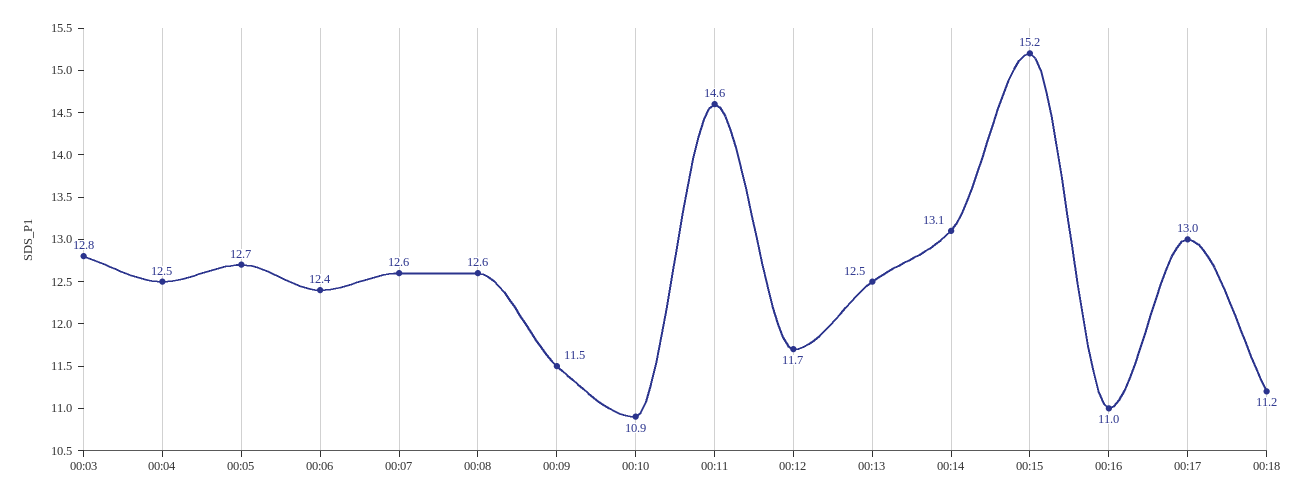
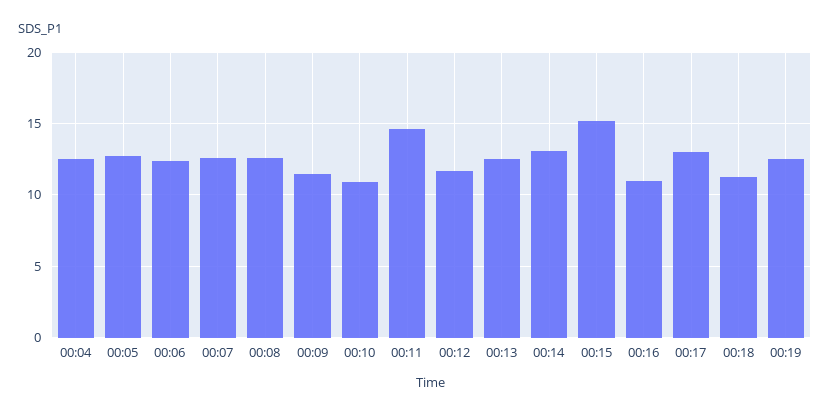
00:03: 12.8 -> none
00:19: none -> 12.5

